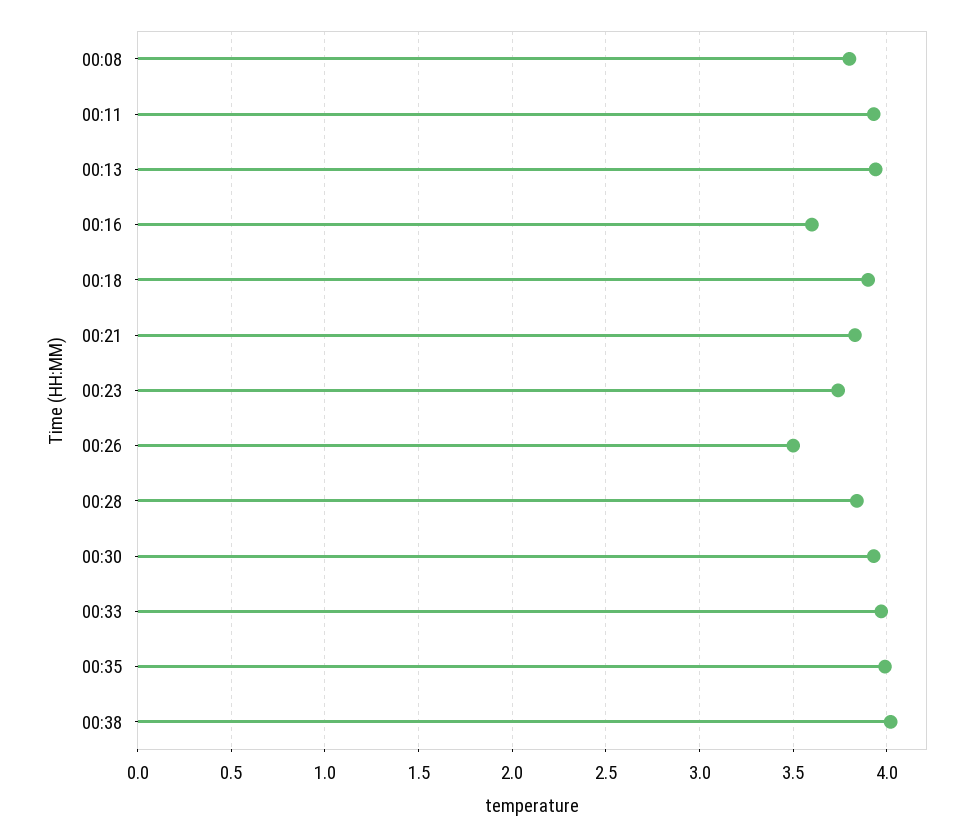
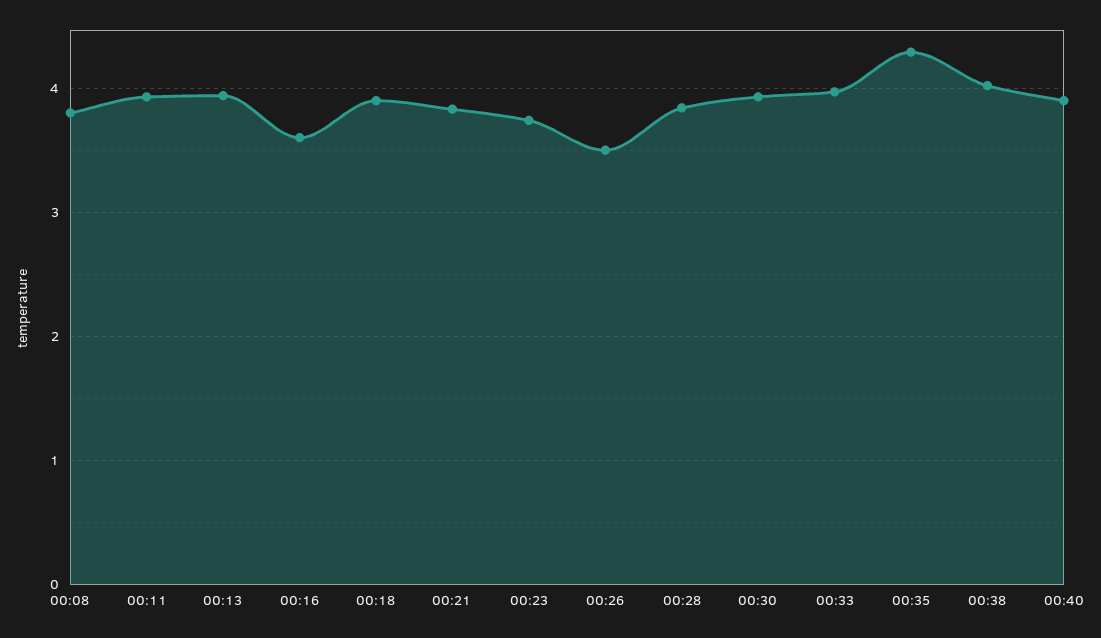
00:35: 4 -> 4.3
00:40: none -> 3.9

